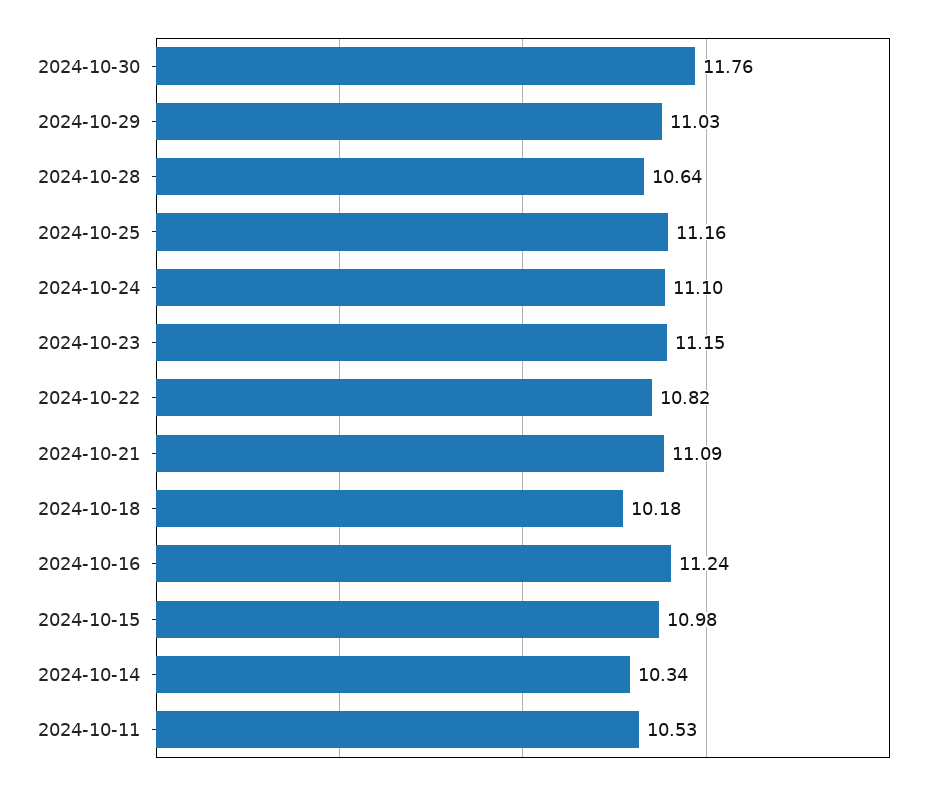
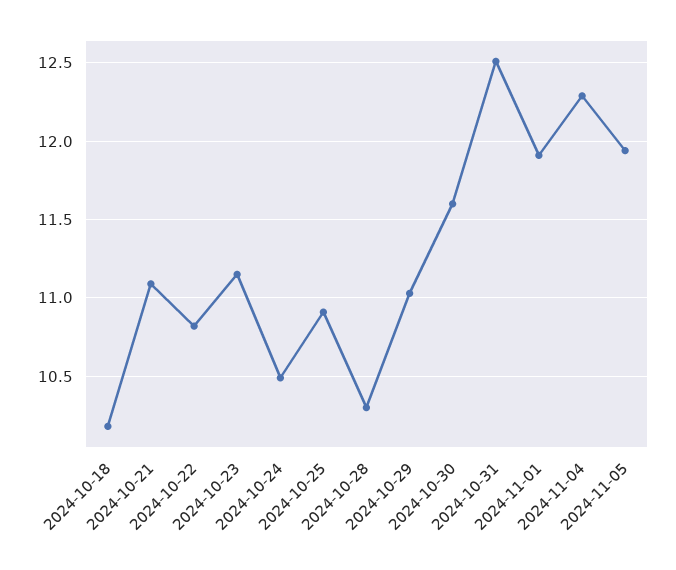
2024-10-30: 11.76 -> 11.6
2024-10-28: 10.64 -> 10.3
2024-10-25: 11.16 -> 10.9
2024-10-24: 11.1 -> 10.5
2024-10-16: 11.24 -> none
2024-10-15: 10.98 -> none
2024-10-14: 10.34 -> none
2024-10-11: 10.53 -> none
2024-10-31: none -> 12.5
2024-11-01: none -> 11.9
2024-11-04: none -> 12.3
2024-11-05: none -> 11.95

